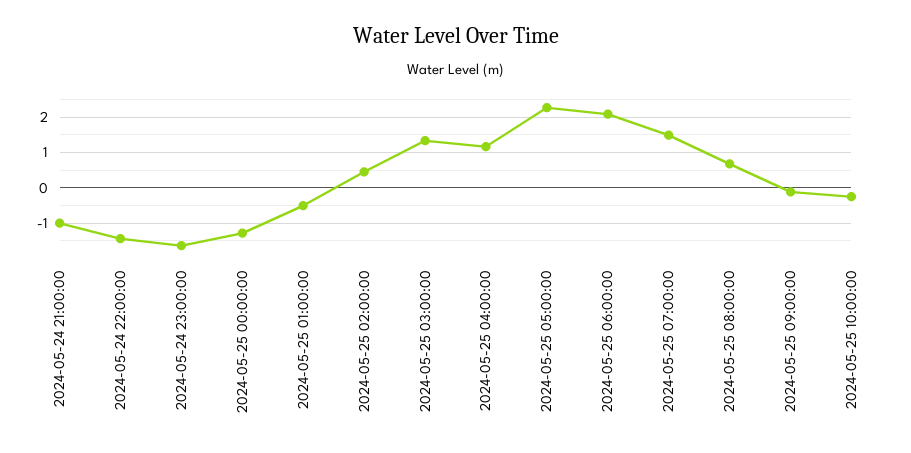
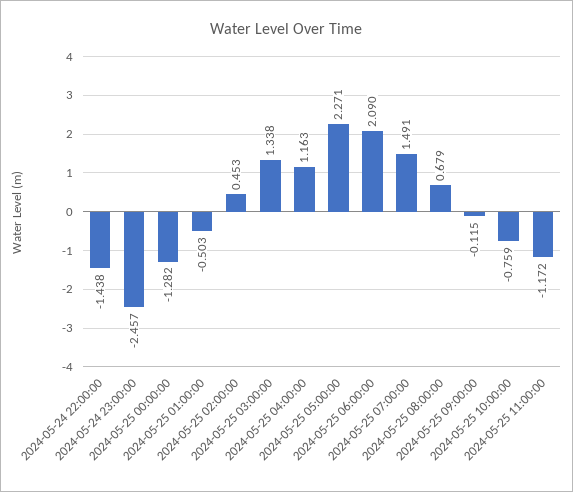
2024-05-24 21:00:00: -1 -> none
2024-05-24 23:00:00: -1.6 -> -2.457
2024-05-25 10:00:00: -0.2 -> -0.759
2024-05-25 11:00:00: none -> -1.172

